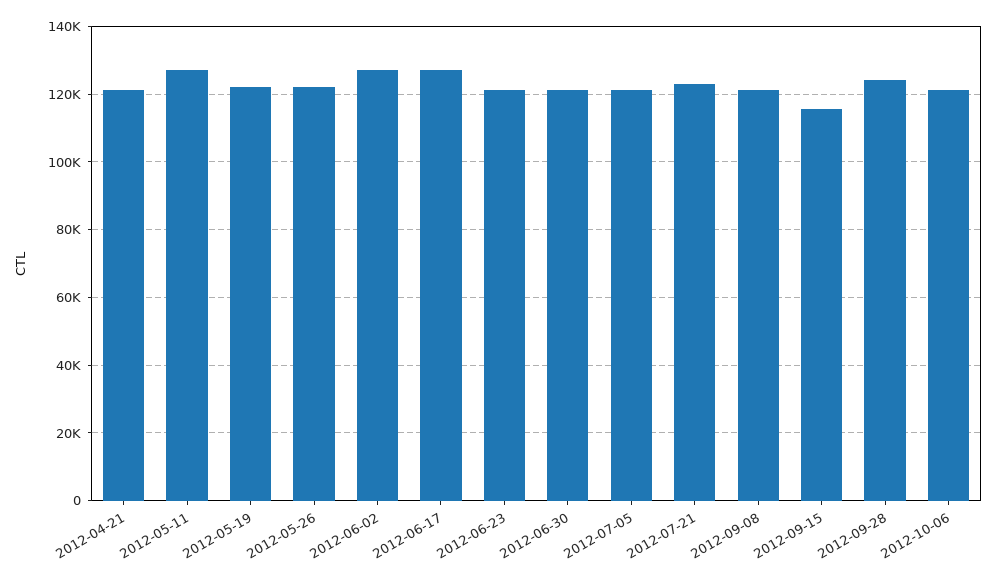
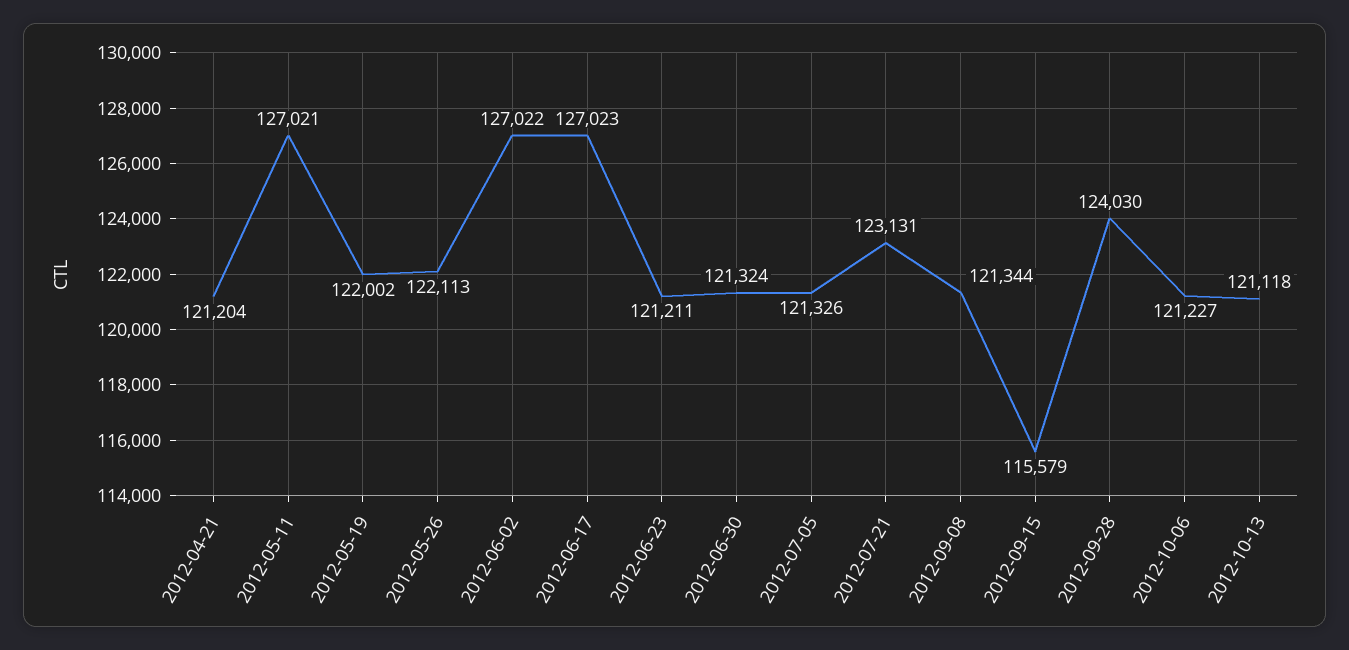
2012-10-13: none -> 121118

